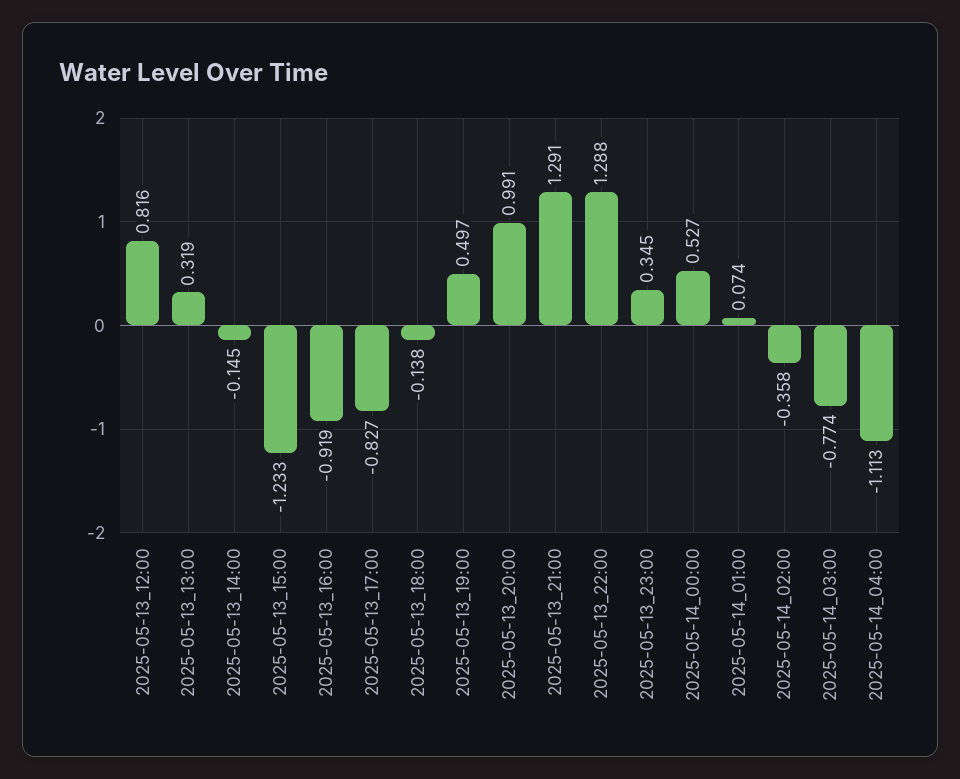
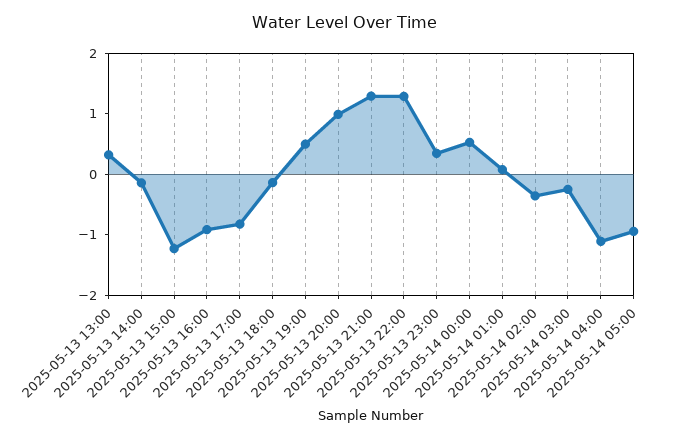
2025-05-13_12:00: 0.816 -> none
2025-05-14_03:00: -0.774 -> -0.2
2025-05-14 05:00: none -> -1

